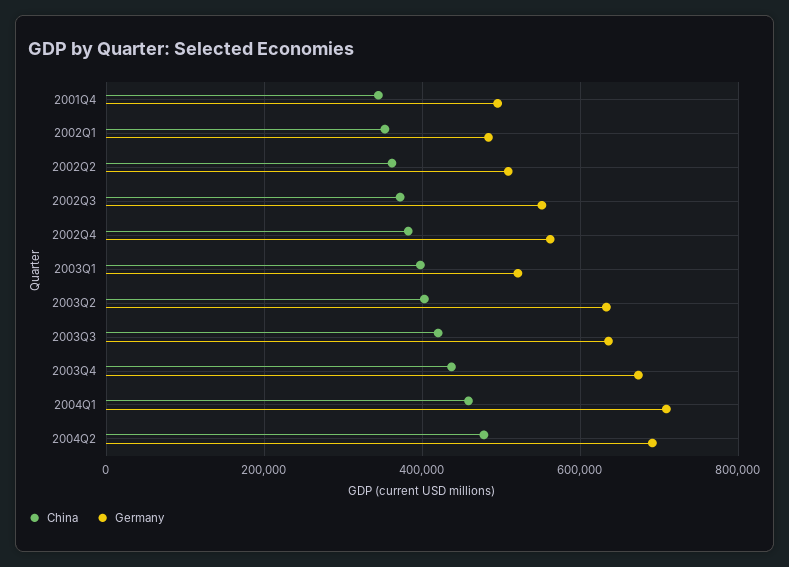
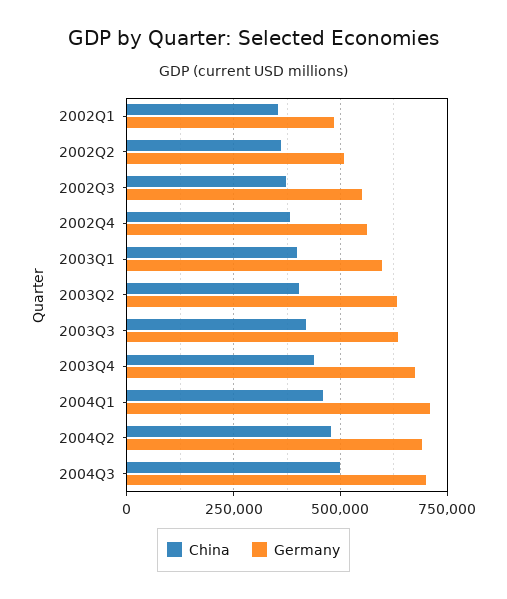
China, 2001Q4: 340000 -> none
Germany, 2001Q4: 500000 -> none
Germany, 2003Q1: 520000 -> 600000
China, 2004Q3: none -> 500000
Germany, 2004Q3: none -> 700000

